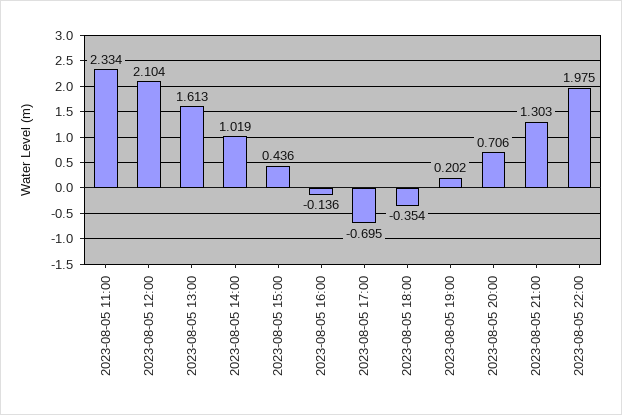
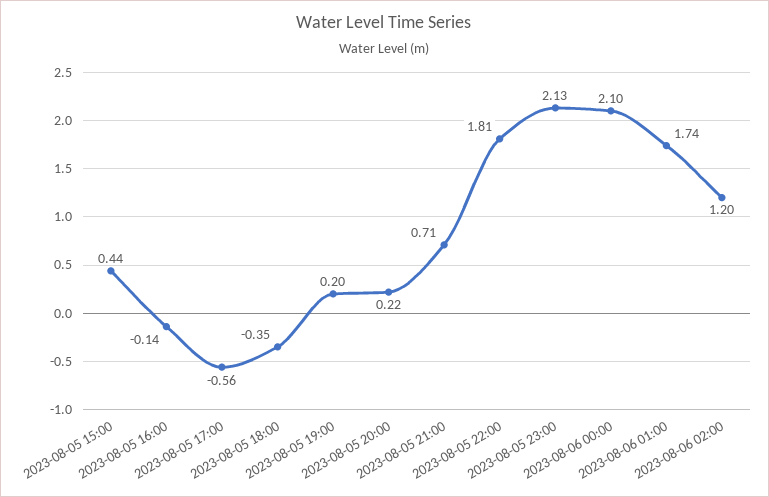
2023-08-05 11:00: 2.334 -> none
2023-08-05 12:00: 2.104 -> none
2023-08-05 13:00: 1.613 -> none
2023-08-05 14:00: 1.019 -> none
2023-08-05 17:00: -0.695 -> -0.56
2023-08-05 20:00: 0.706 -> 0.22
2023-08-05 21:00: 1.303 -> 0.71
2023-08-05 22:00: 1.975 -> 1.81
2023-08-05 23:00: none -> 2.13
2023-08-06 00:00: none -> 2.1
2023-08-06 01:00: none -> 1.74
2023-08-06 02:00: none -> 1.2

